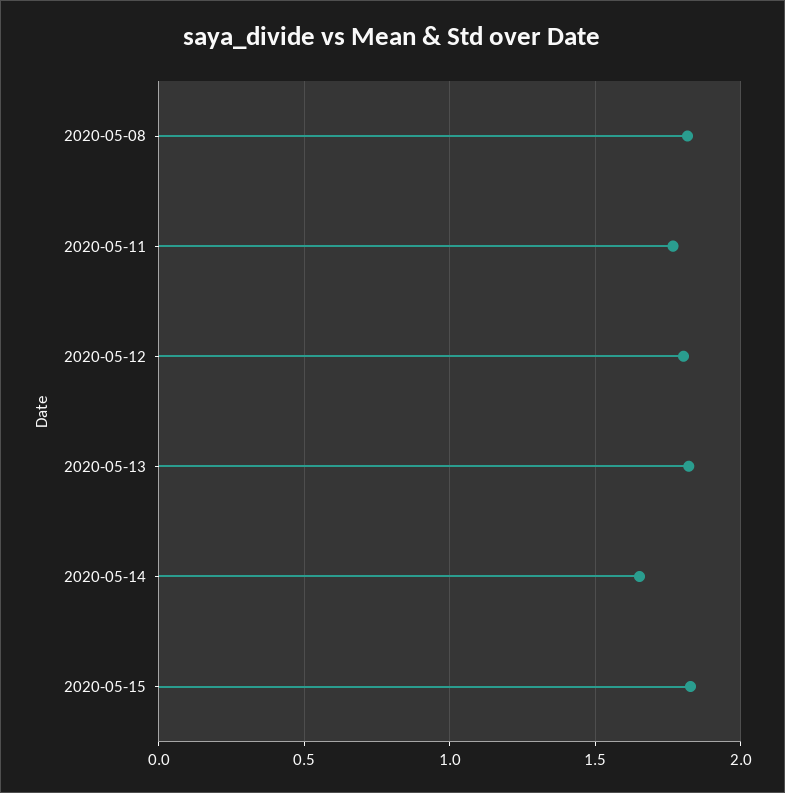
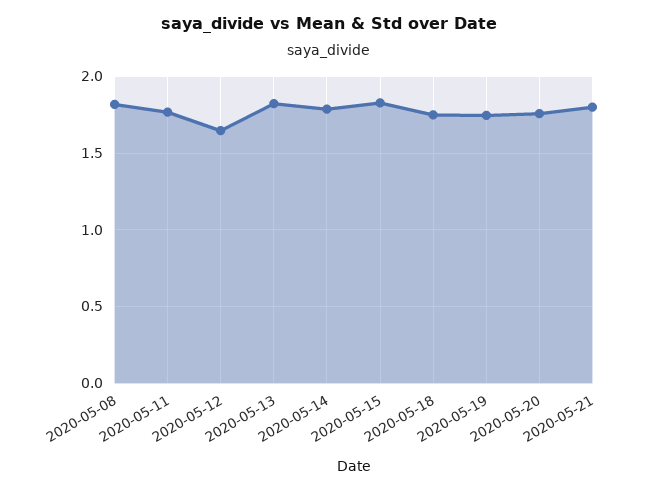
2020-05-12: 1.8 -> 1.65
2020-05-14: 1.65 -> 1.8
2020-05-18: none -> 1.75
2020-05-19: none -> 1.75
2020-05-20: none -> 1.75
2020-05-21: none -> 1.8

